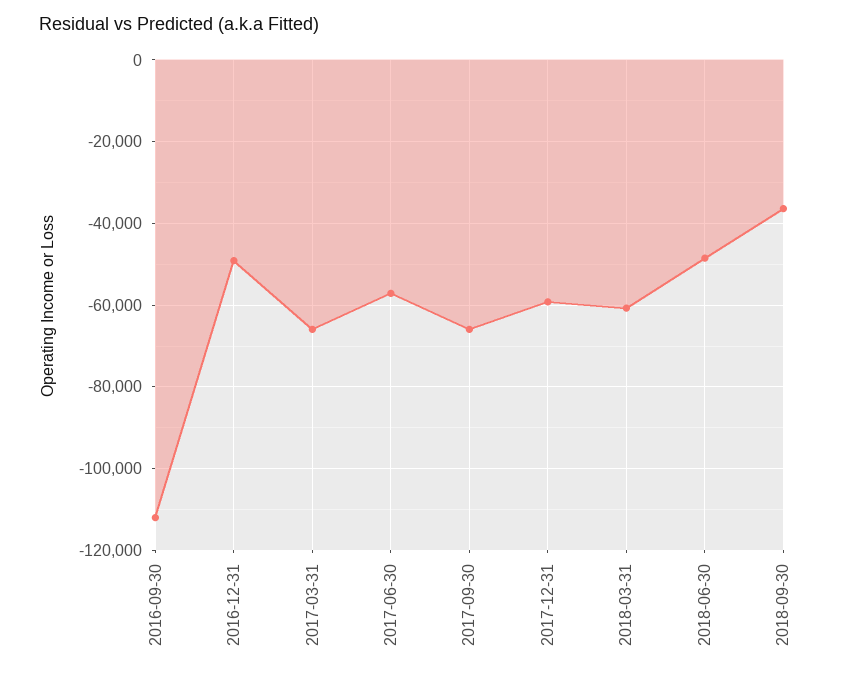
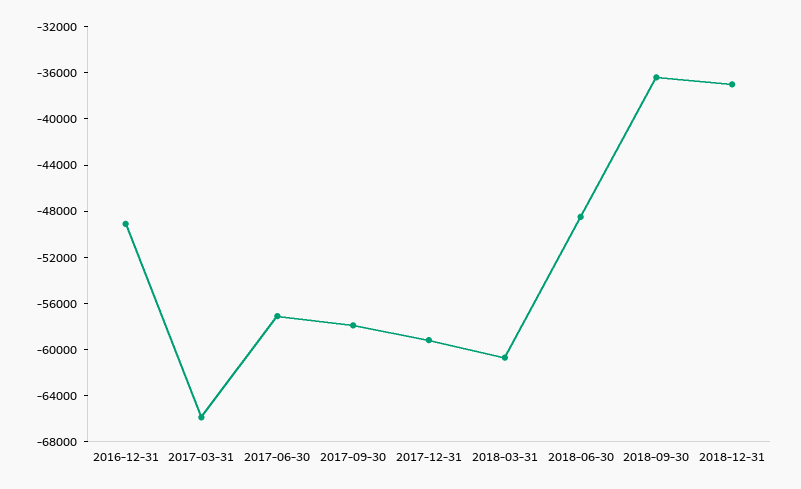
2016-09-30: -112000 -> none
2017-09-30: -66000 -> -58000
2018-12-31: none -> -37000

